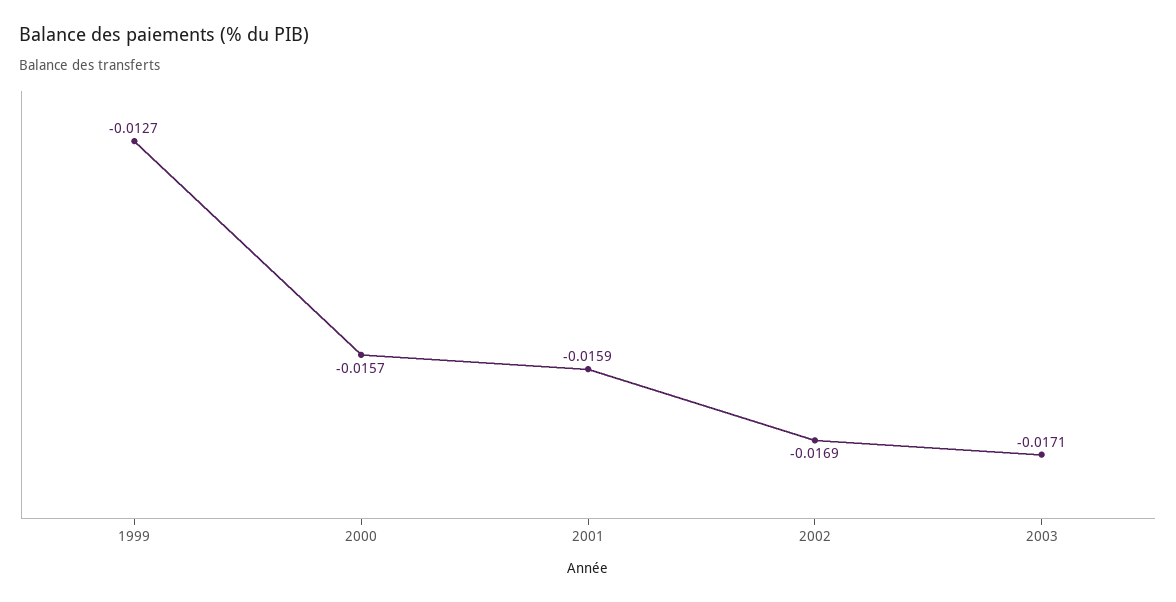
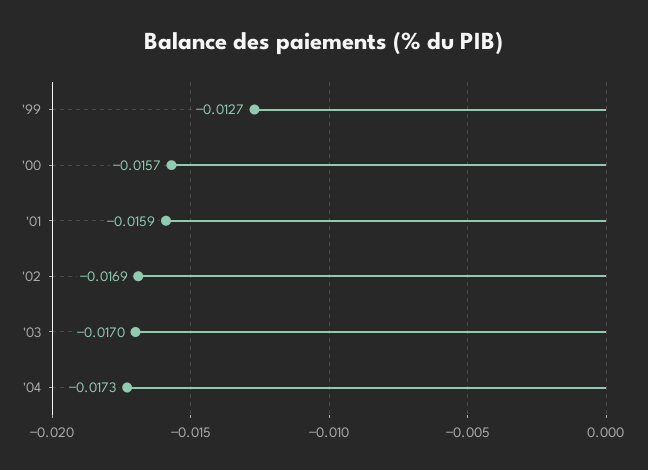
2003: -0.0171 -> -0.017
'04: none -> -0.0173

